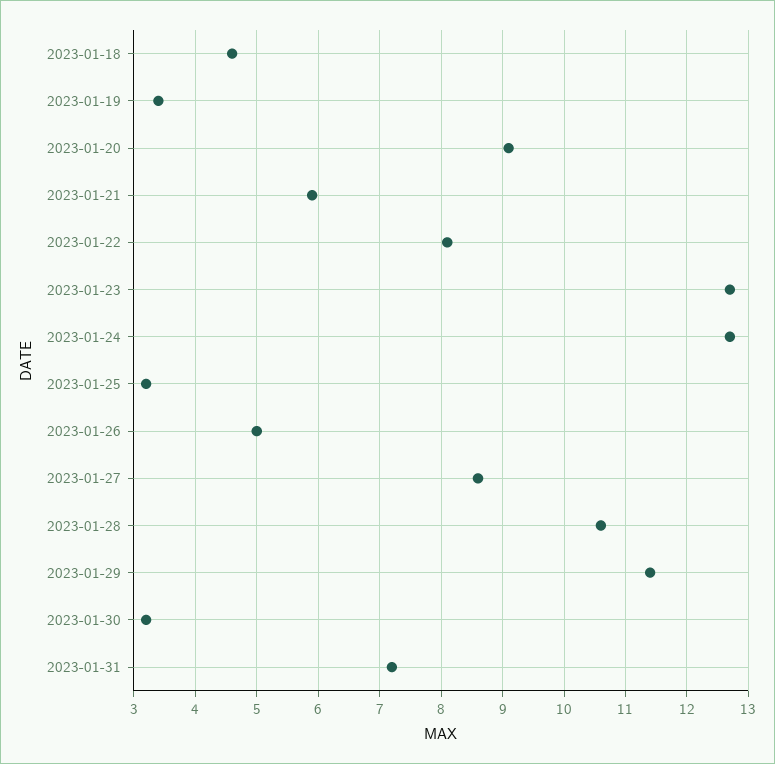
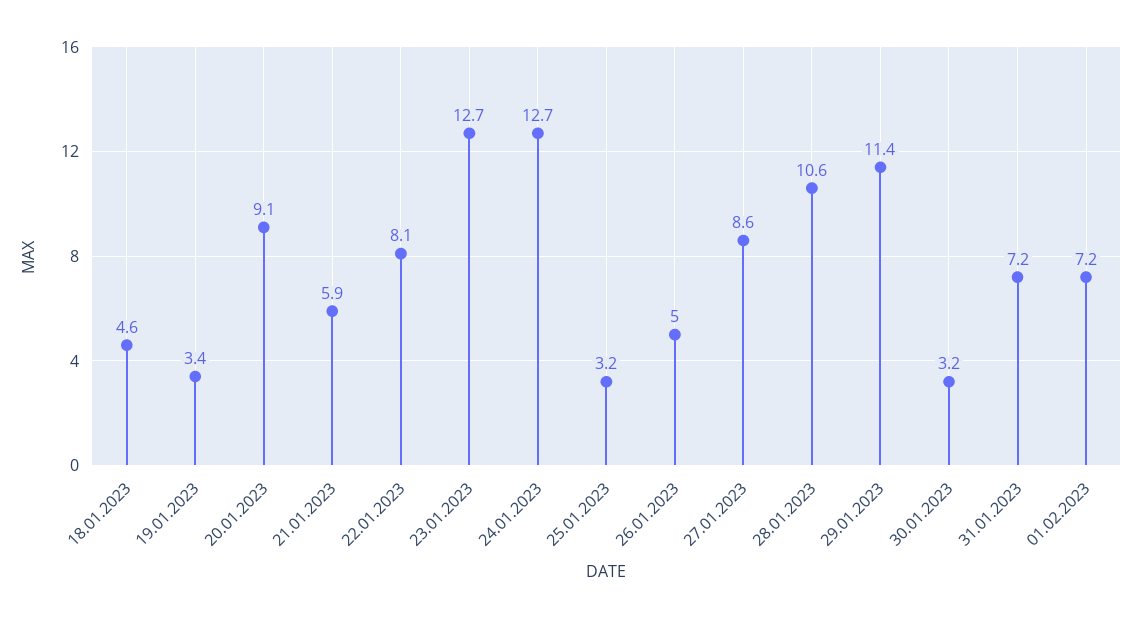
01.02.2023: none -> 7.2

